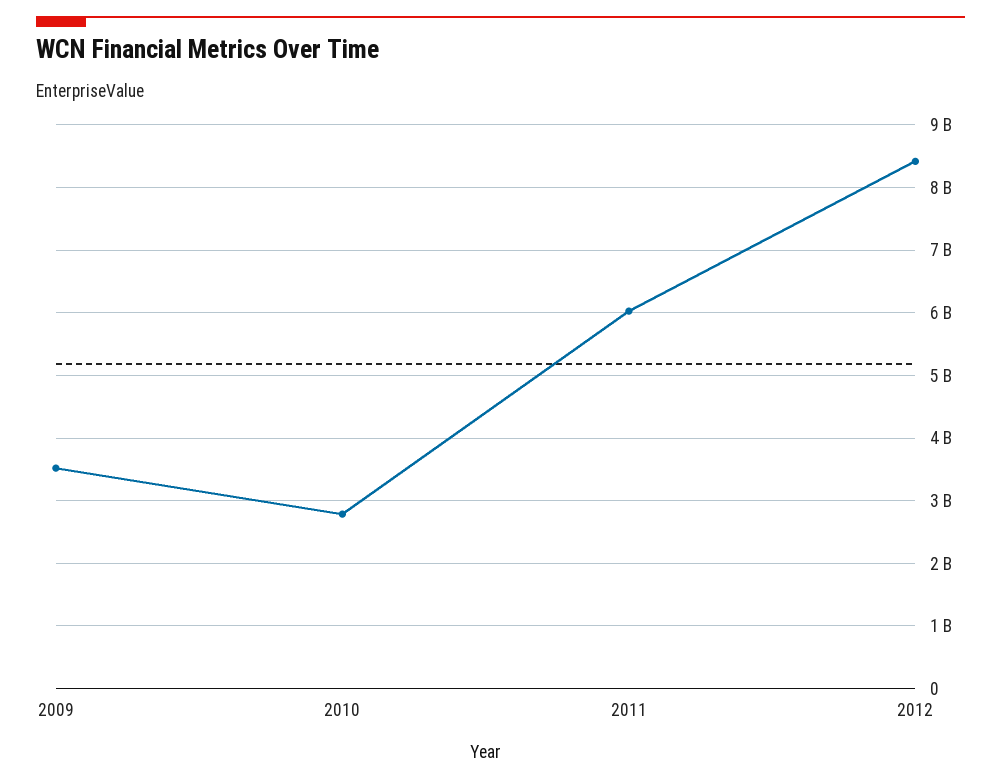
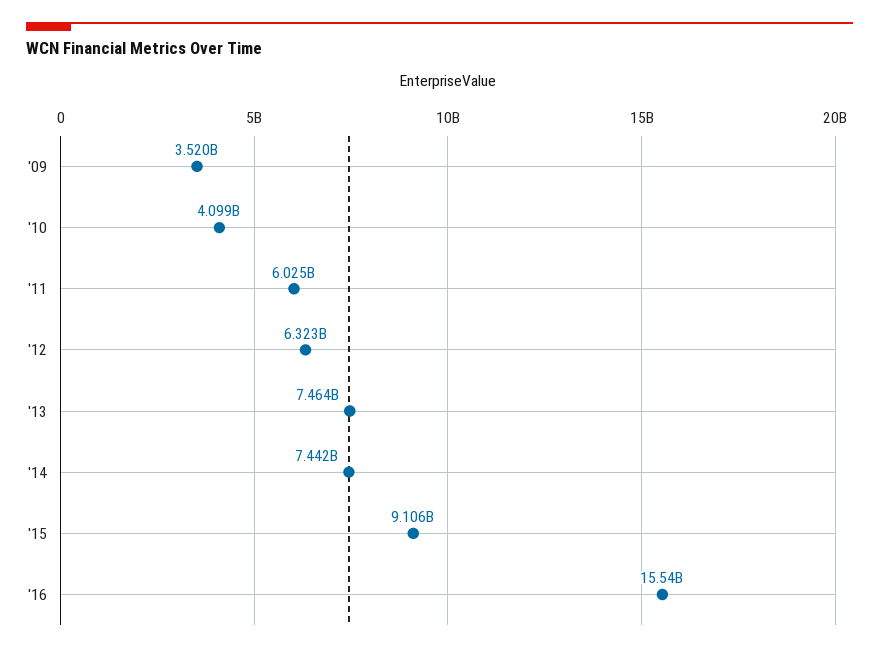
2010: 2800000000 -> 4099000000
2012: 8400000000 -> 6323000000
'13: none -> 7464000000
'14: none -> 7442000000
'15: none -> 9106000000
'16: none -> 15540000000

